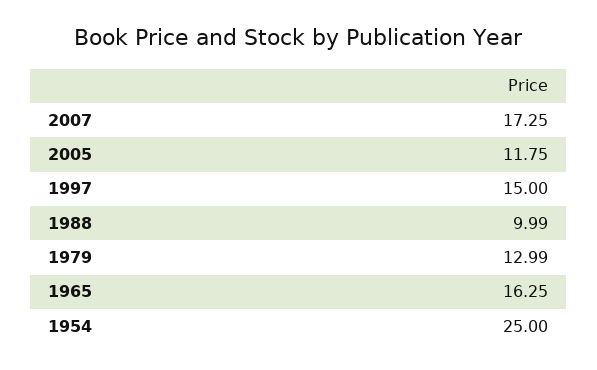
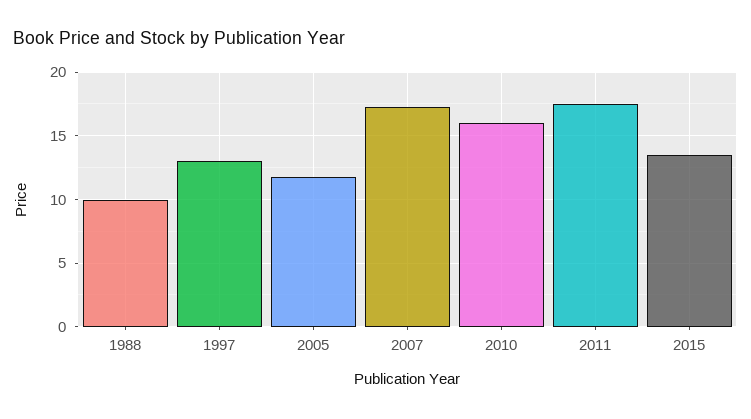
1997: 15 -> 13
1979: 12.99 -> none
1965: 16.25 -> none
1954: 25 -> none
2010: none -> 16
2011: none -> 17.5
2015: none -> 13.5

